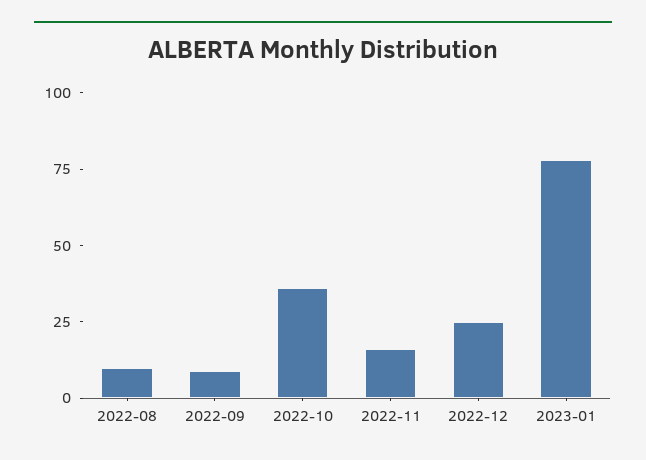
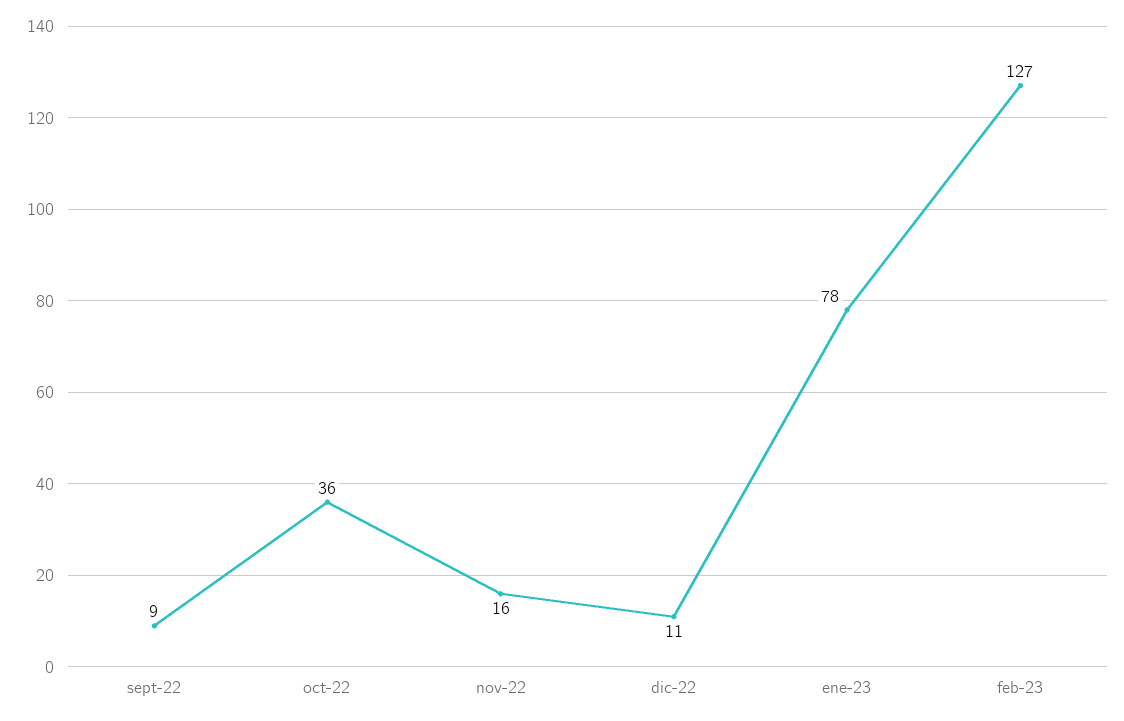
2022-08: 10 -> none
2022-12: 25 -> 11
feb-23: none -> 127

